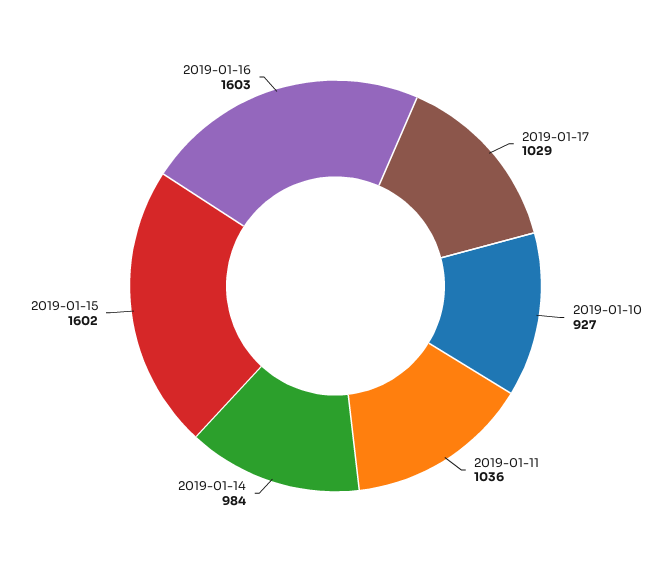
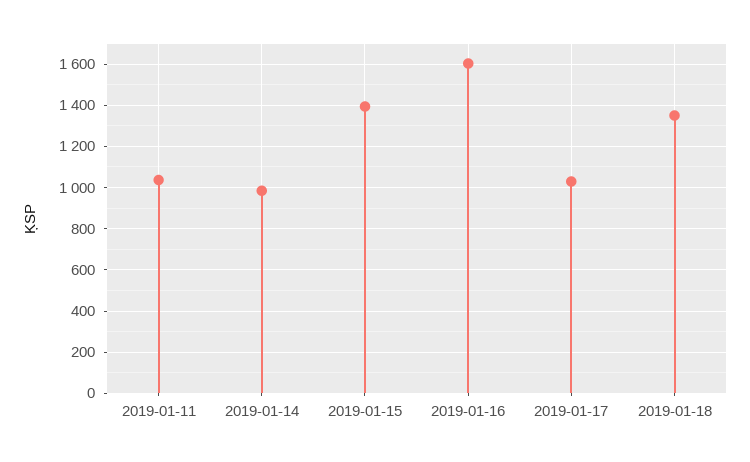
2019-01-10: 927 -> none
2019-01-15: 1602 -> 1400
2019-01-18: none -> 1350

